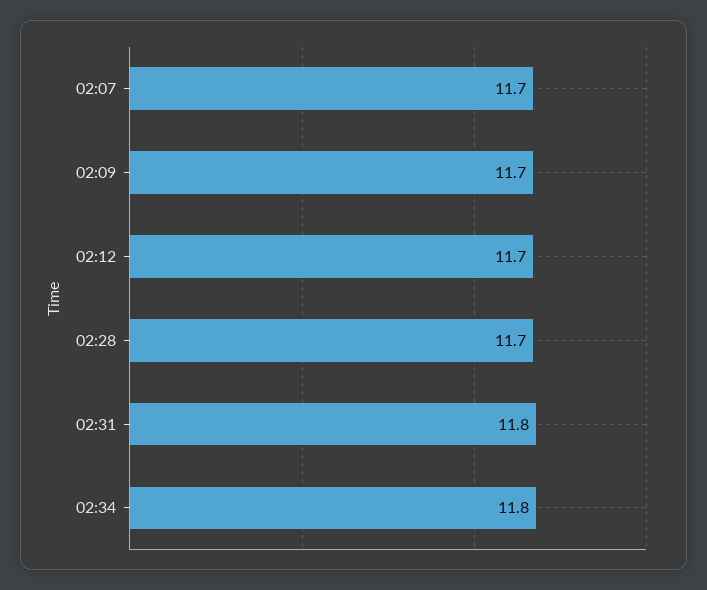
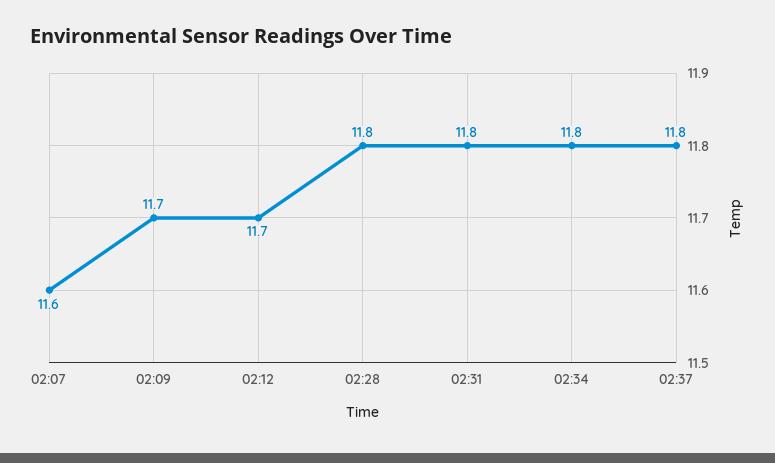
02:07: 11.7 -> 11.6
02:28: 11.7 -> 11.8
02:37: none -> 11.8

